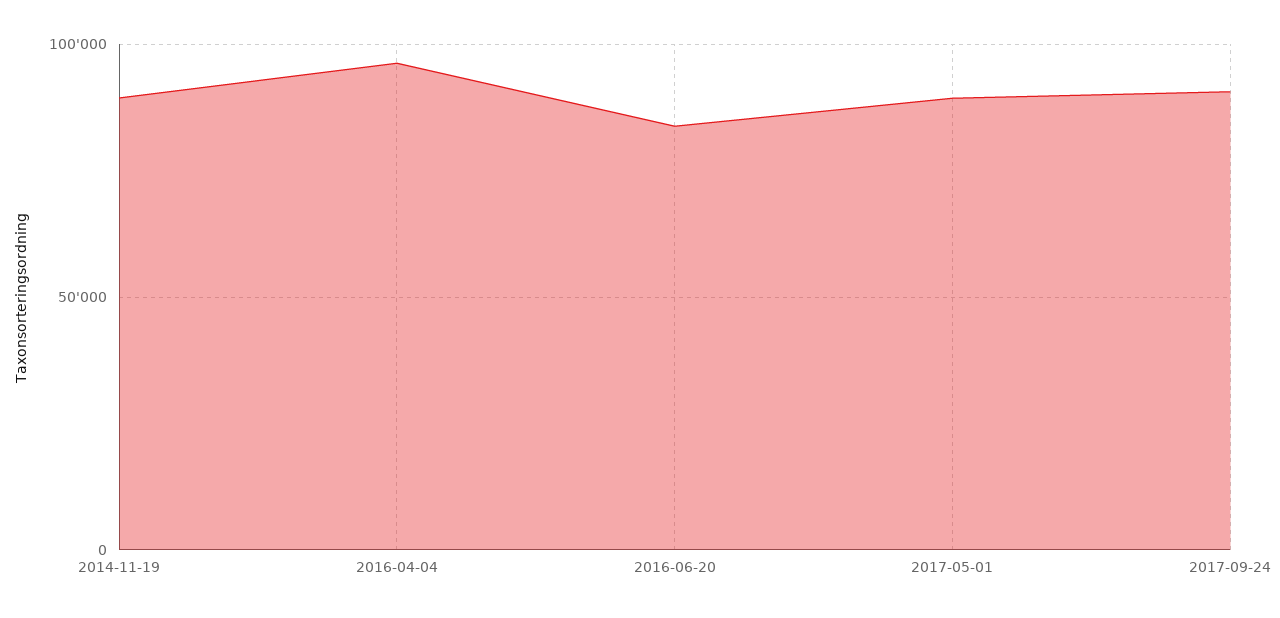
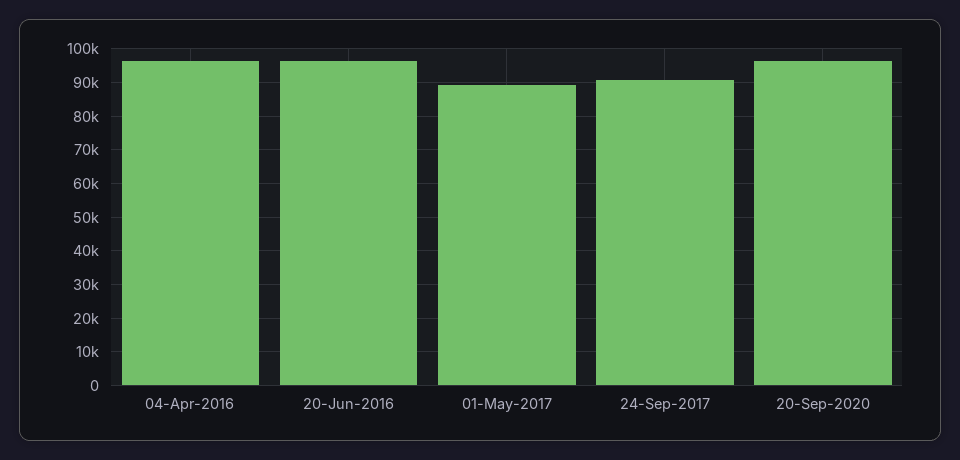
2014-11-19: 90000 -> none
2016-06-20: 85000 -> 96000
20-Sep-2020: none -> 96000

